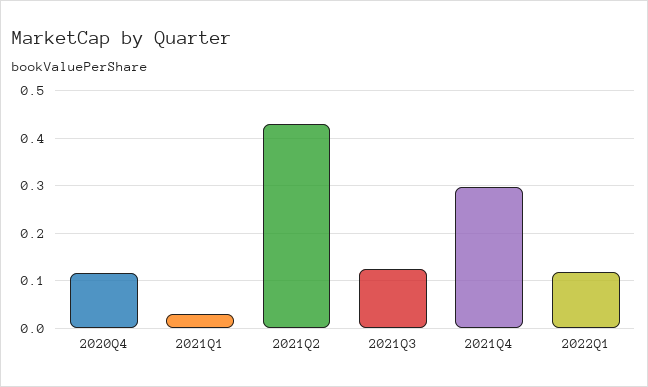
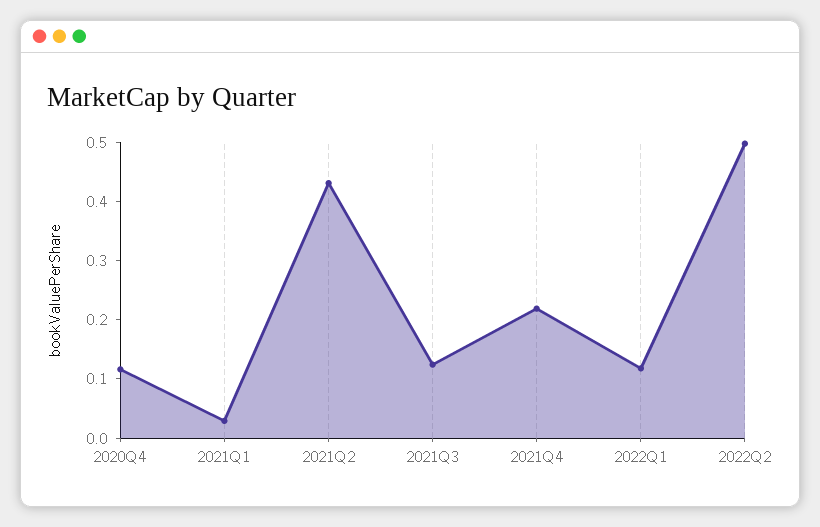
2021Q4: 0.3 -> 0.22
2022Q2: none -> 0.5

